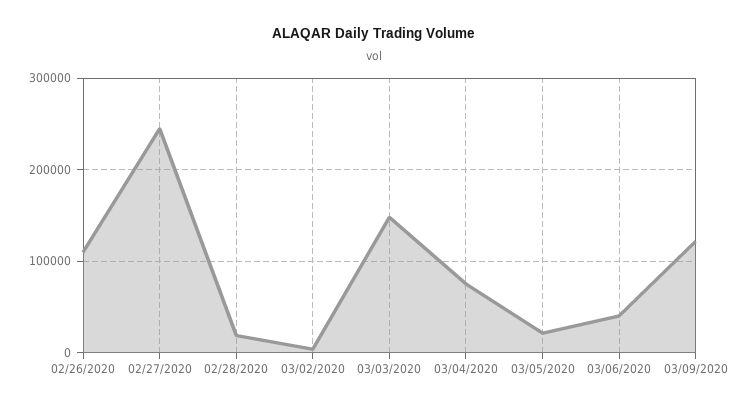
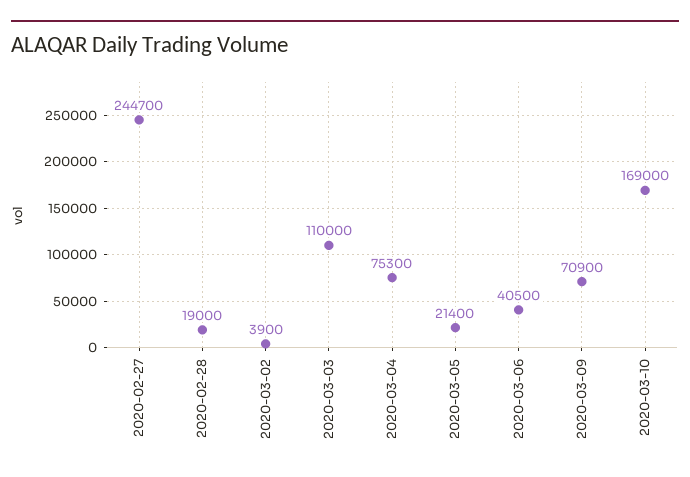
02/26/2020: 110000 -> none
03/03/2020: 150000 -> 110000
03/09/2020: 120000 -> 70900
2020-03-10: none -> 169000

